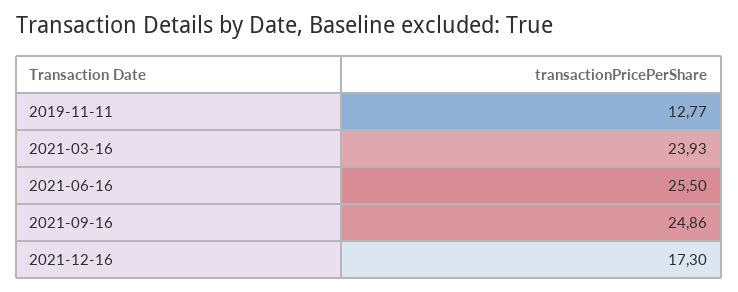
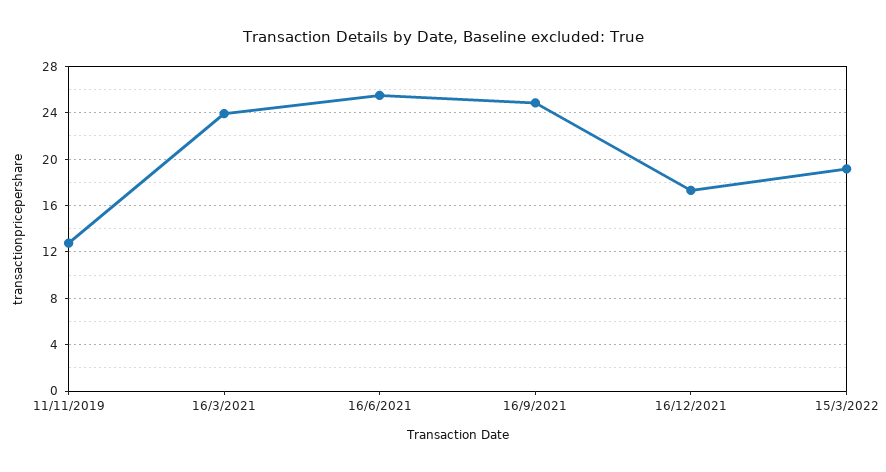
15/3/2022: none -> 19

